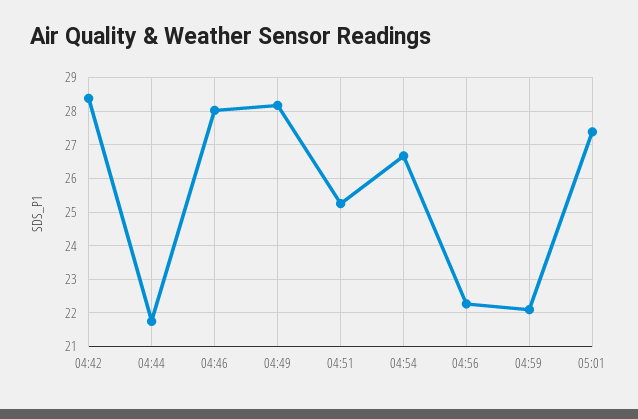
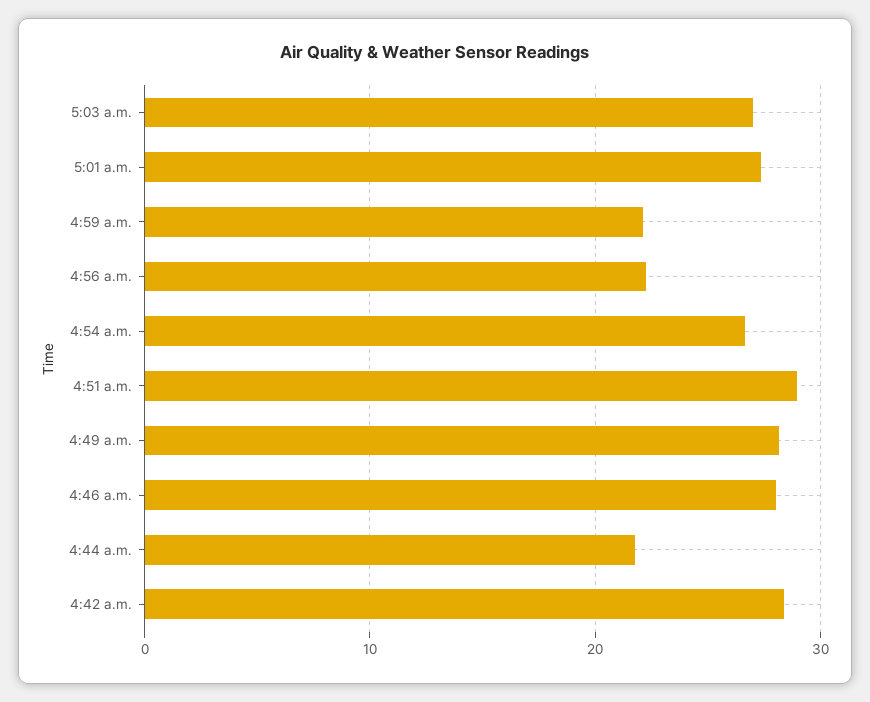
04:51: 25.2 -> 29
5:03 a.m.: none -> 27

